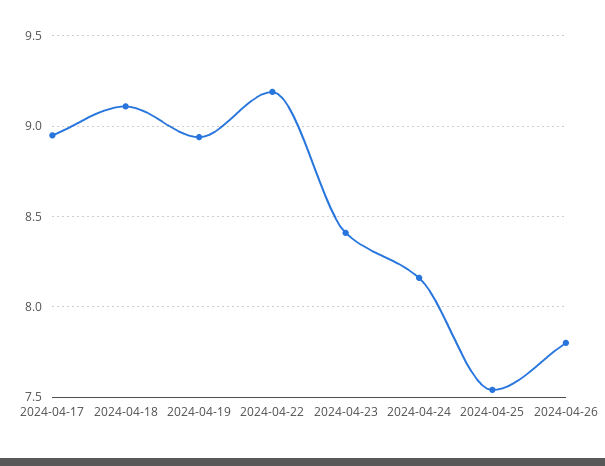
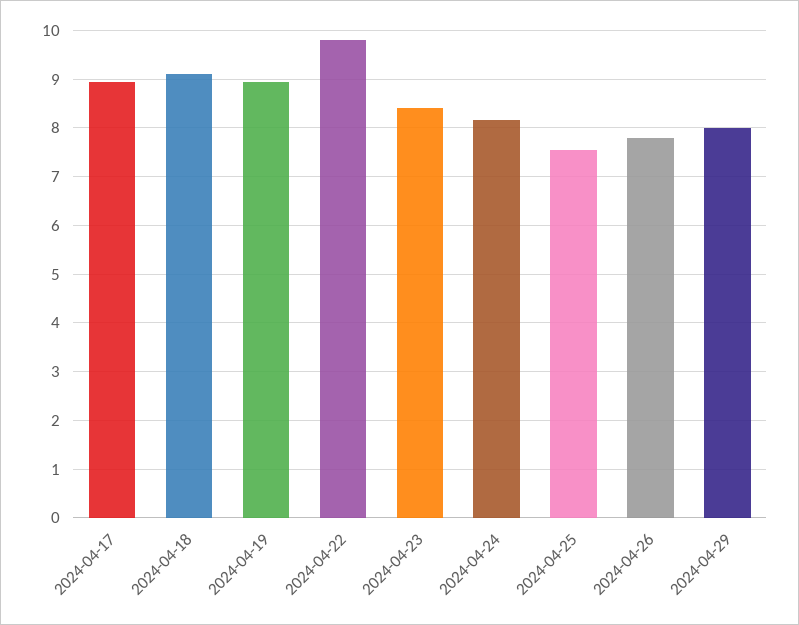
2024-04-22: 9.2 -> 9.8
2024-04-29: none -> 8

